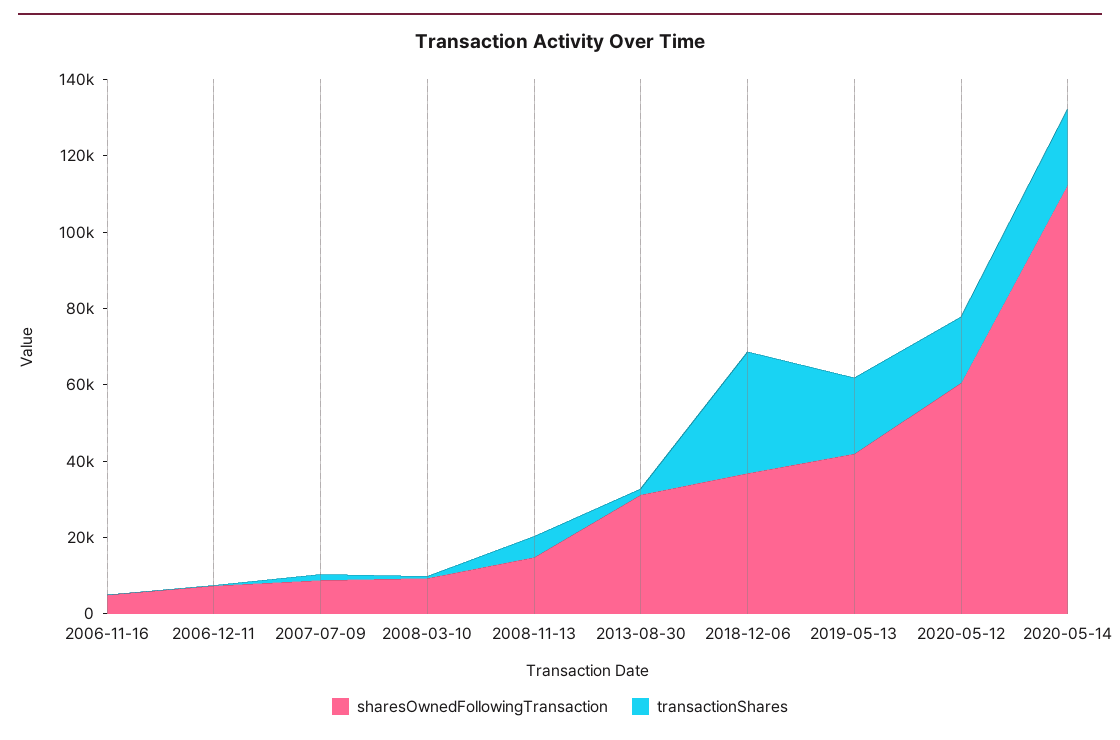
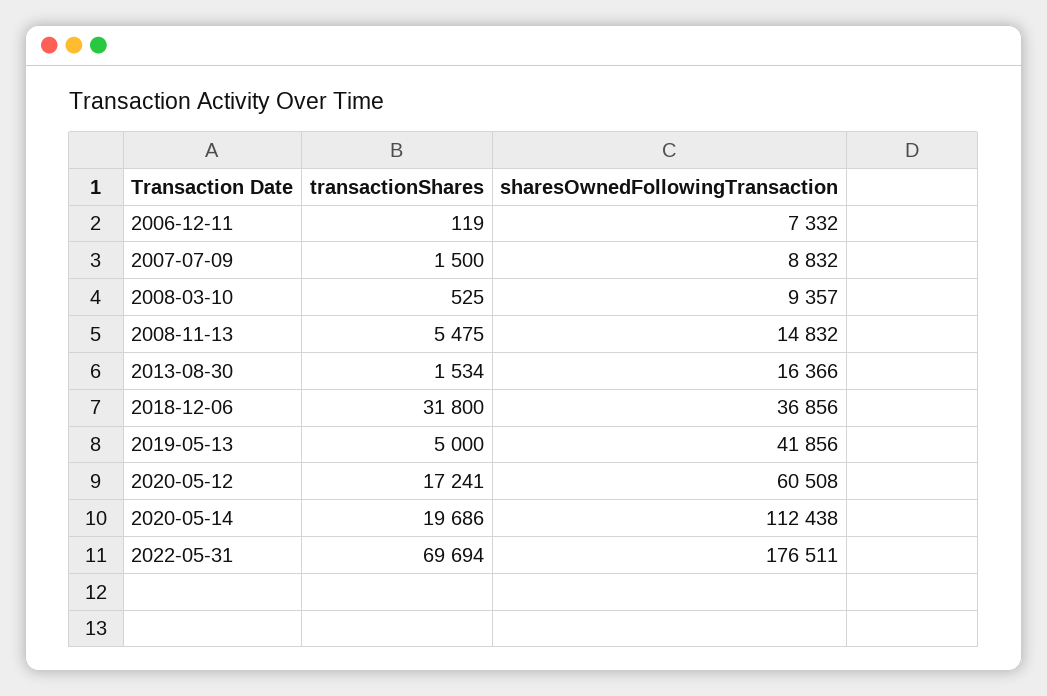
sharesOwnedFollowingTransaction, 2006-11-16: 5000 -> none
transactionShares, 2006-11-16: 0 -> none
sharesOwnedFollowingTransaction, 2013-08-30: 30000 -> 16366
transactionShares, 2019-05-13: 20000 -> 5000
transactionShares, 2022-05-31: none -> 69694
sharesOwnedFollowingTransaction, 2022-05-31: none -> 176511

